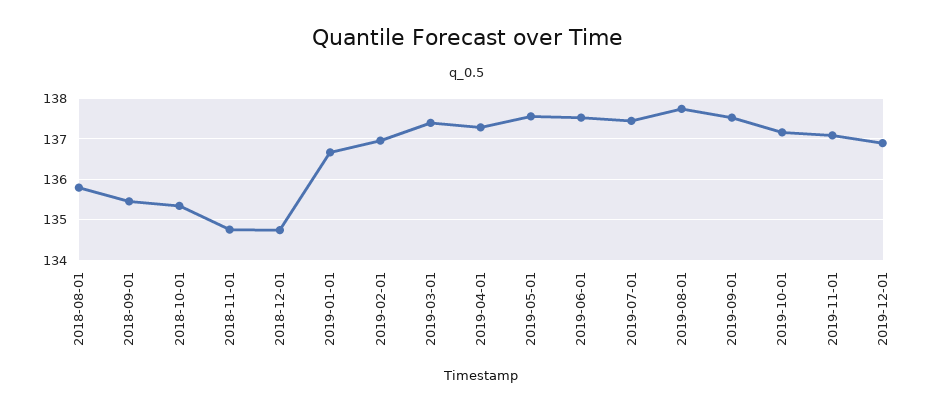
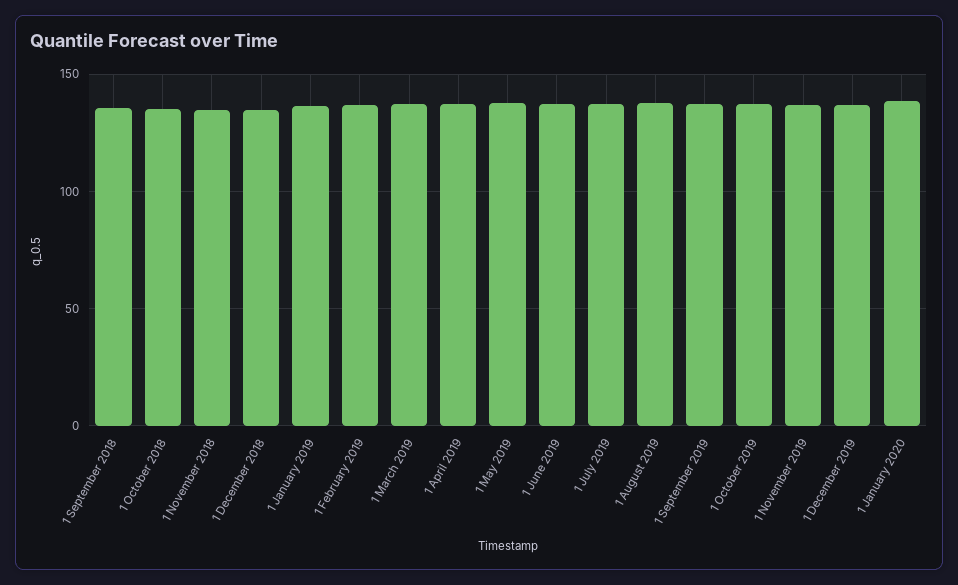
2018-08-01: 135.8 -> none
1 January 2020: none -> 140

